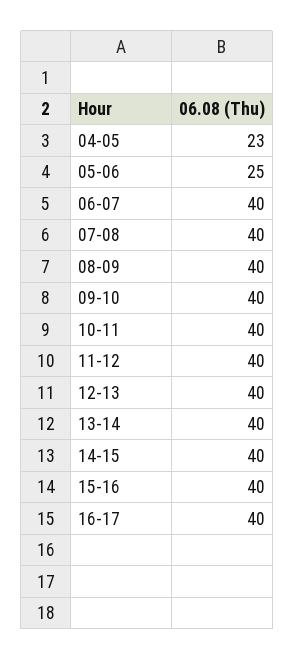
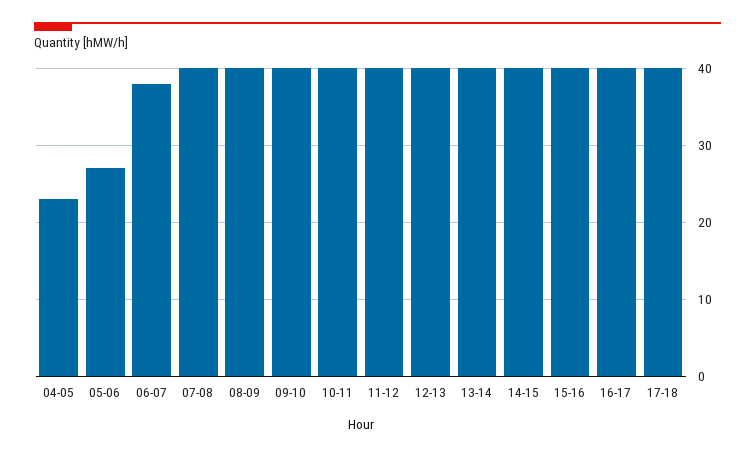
05-06: 25 -> 27
06-07: 40 -> 38
17-18: none -> 40

